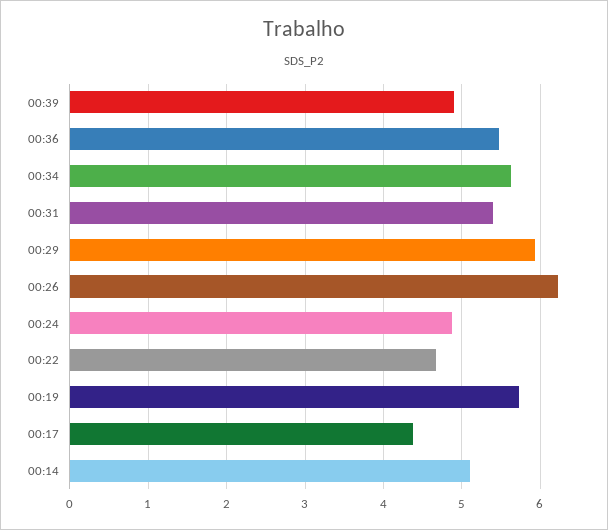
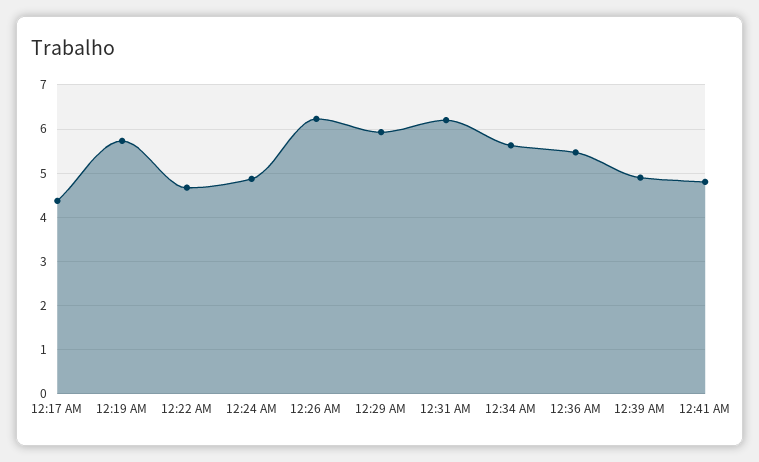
00:31: 5.4 -> 6.2
00:14: 5.1 -> none
12:41 AM: none -> 4.8

